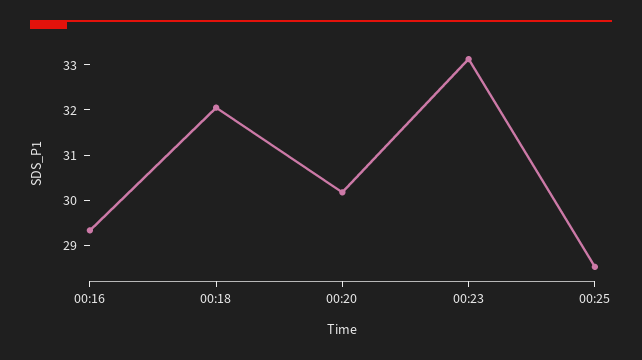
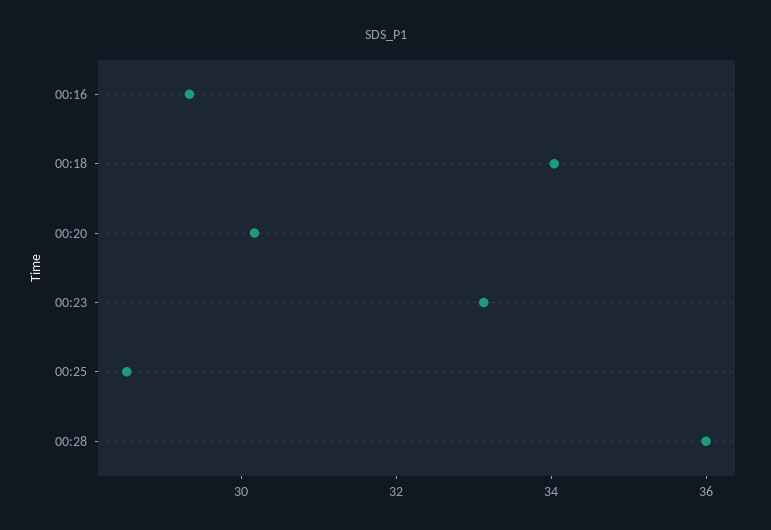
00:18: 32 -> 34
00:28: none -> 36

